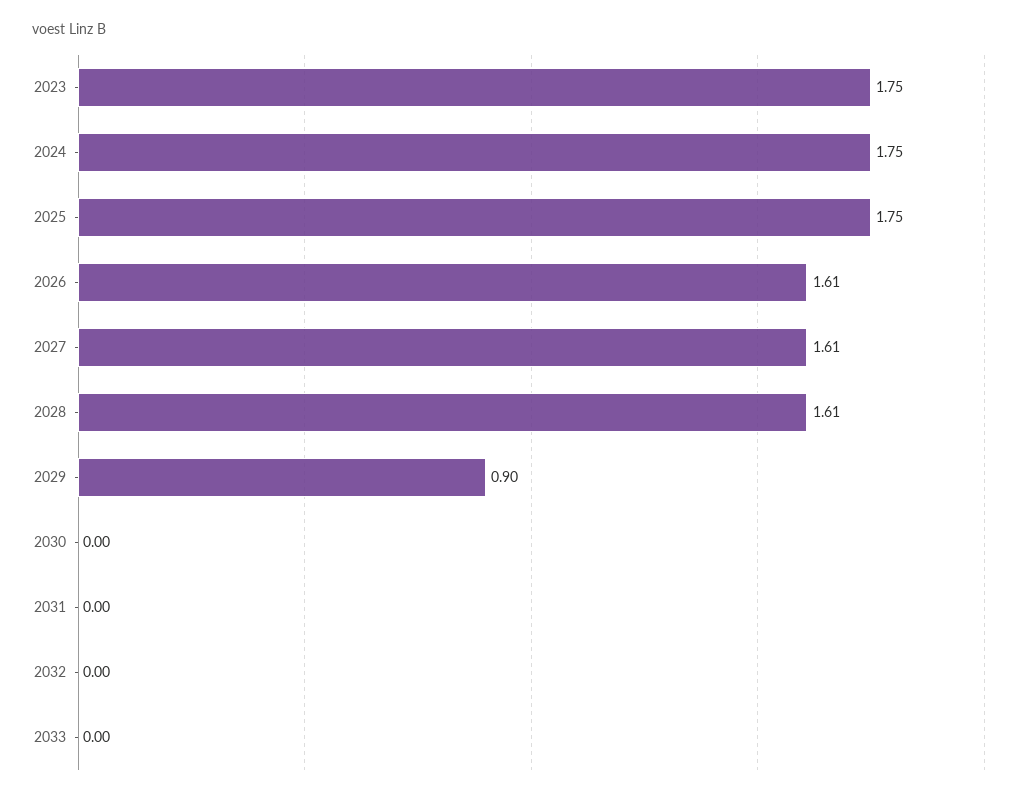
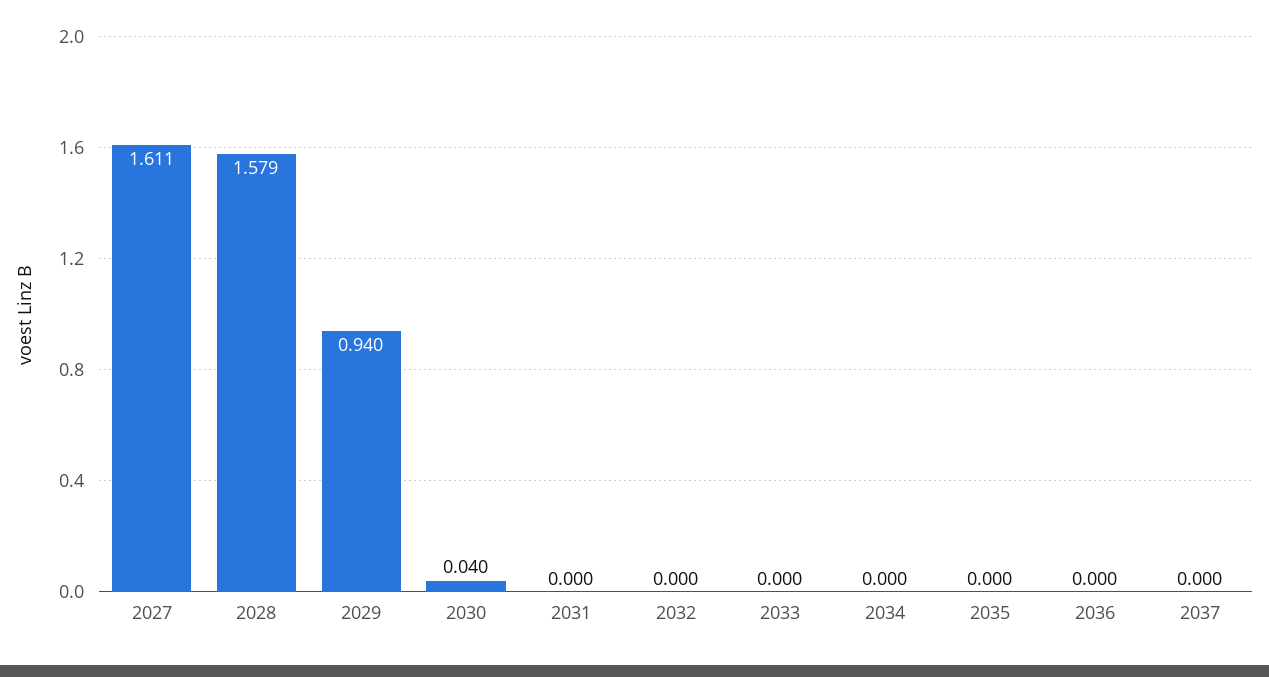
2023: 1.75 -> none
2024: 1.75 -> none
2025: 1.75 -> none
2026: 1.61 -> none
2028: 1.61 -> 1.579
2029: 0.9 -> 0.94
2030: 0 -> 0.04
2034: none -> 0
2035: none -> 0
2036: none -> 0
2037: none -> 0

